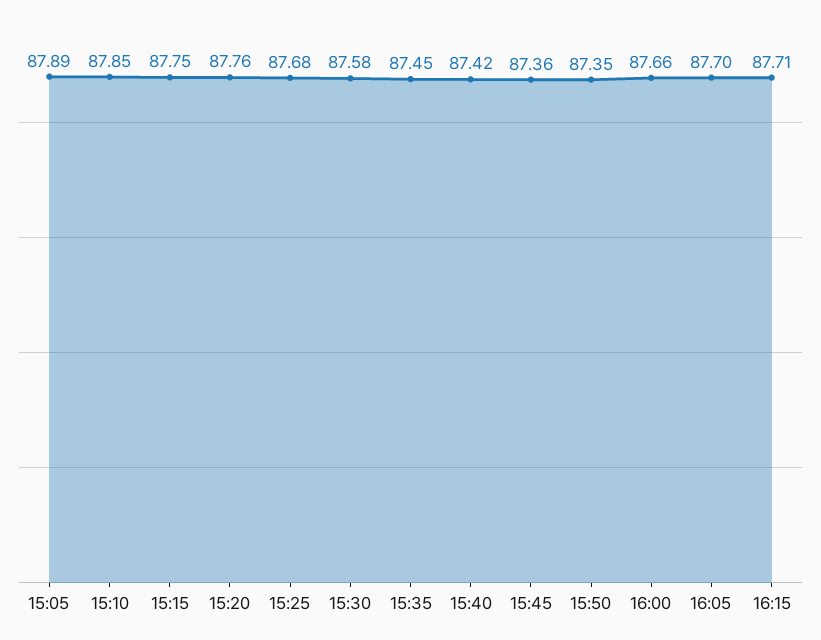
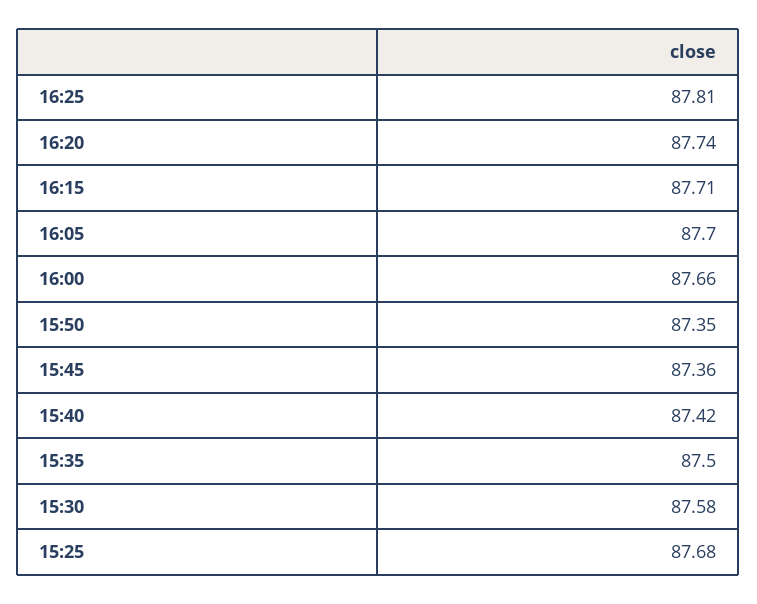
15:05: 87.89 -> none
15:10: 87.85 -> none
15:15: 87.75 -> none
15:20: 87.76 -> none
15:35: 87.45 -> 87.5
16:25: none -> 87.81
16:20: none -> 87.74

